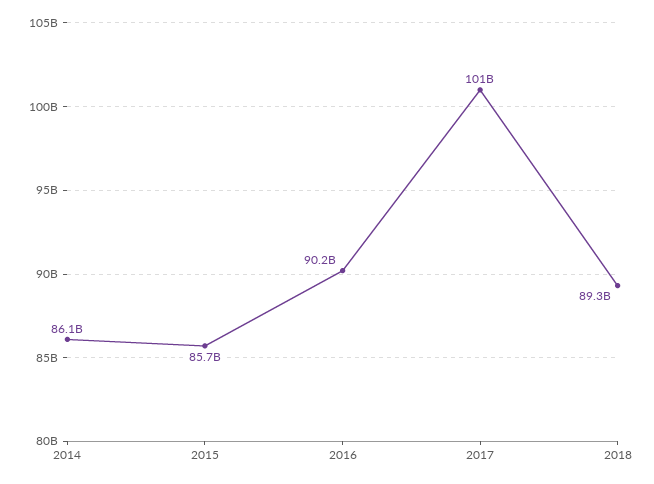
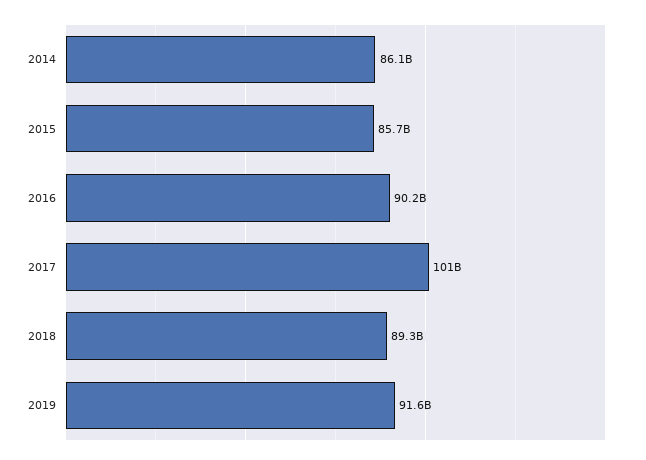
2019: none -> 91600000000

